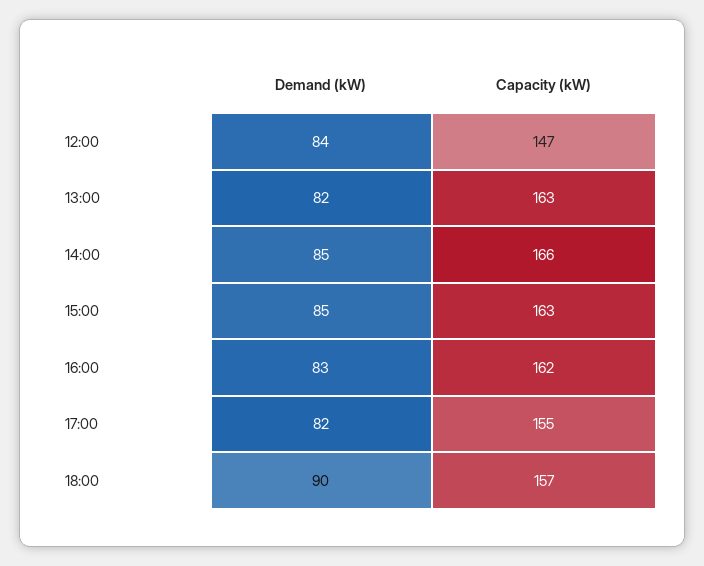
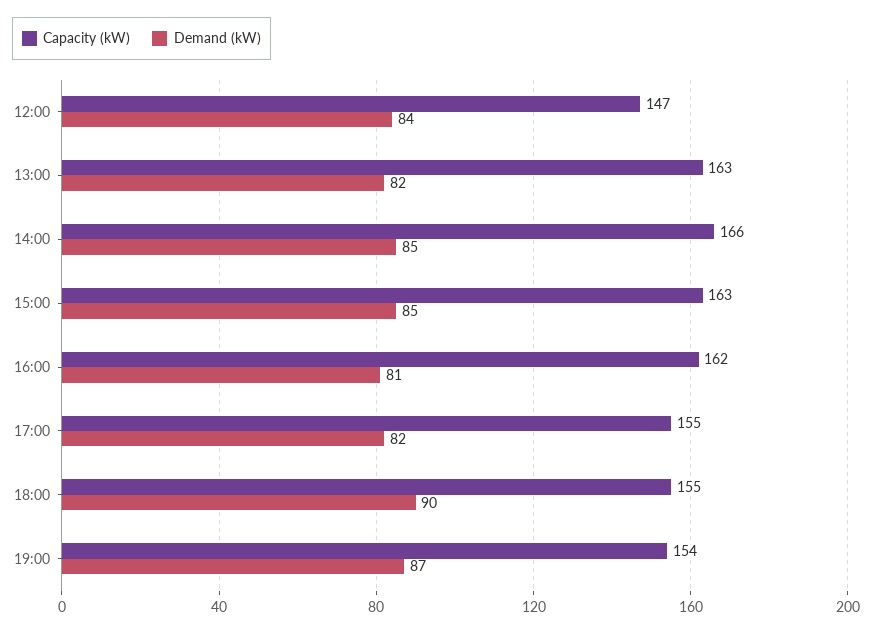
Demand (kW), 16:00: 83 -> 81
Capacity (kW), 18:00: 157 -> 155
Capacity (kW), 19:00: none -> 154
Demand (kW), 19:00: none -> 87

